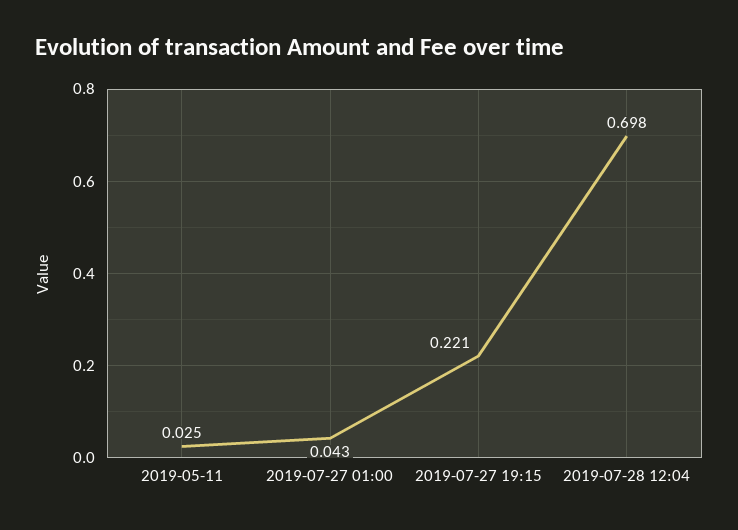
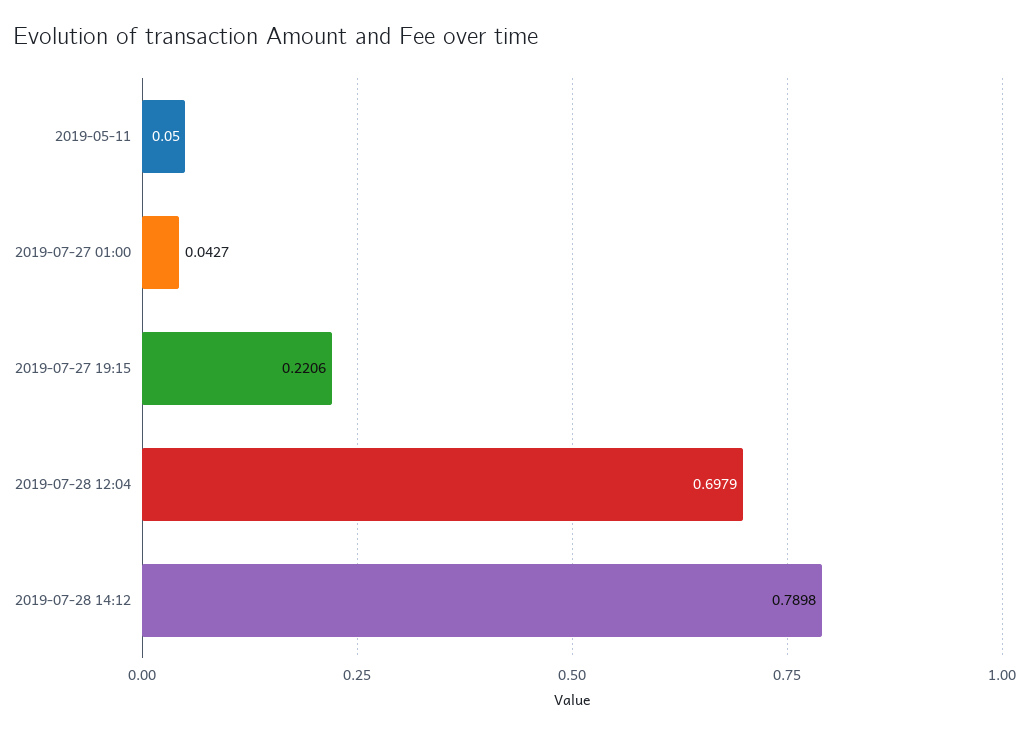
2019-05-11: 0.025 -> 0.05
2019-07-28 14:12: none -> 0.7898

